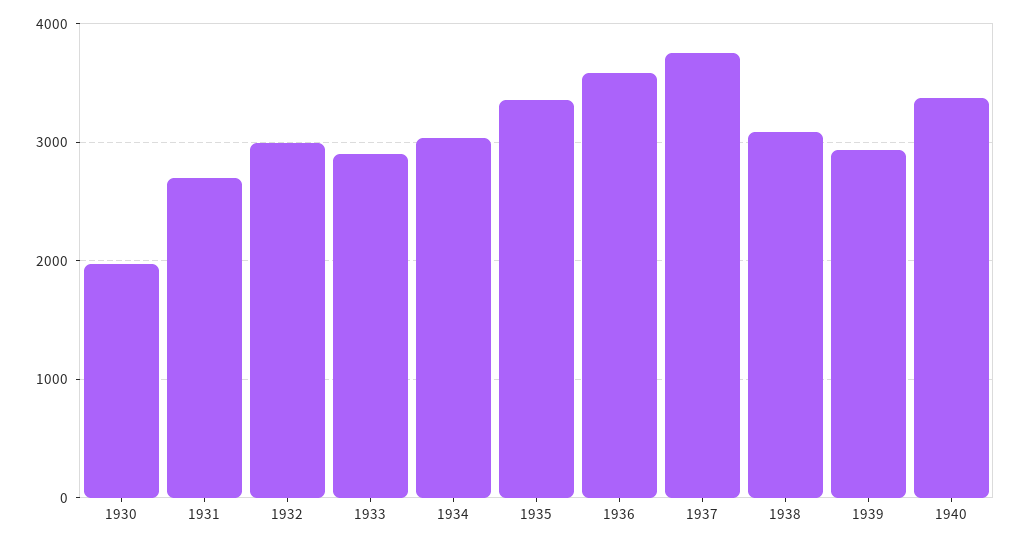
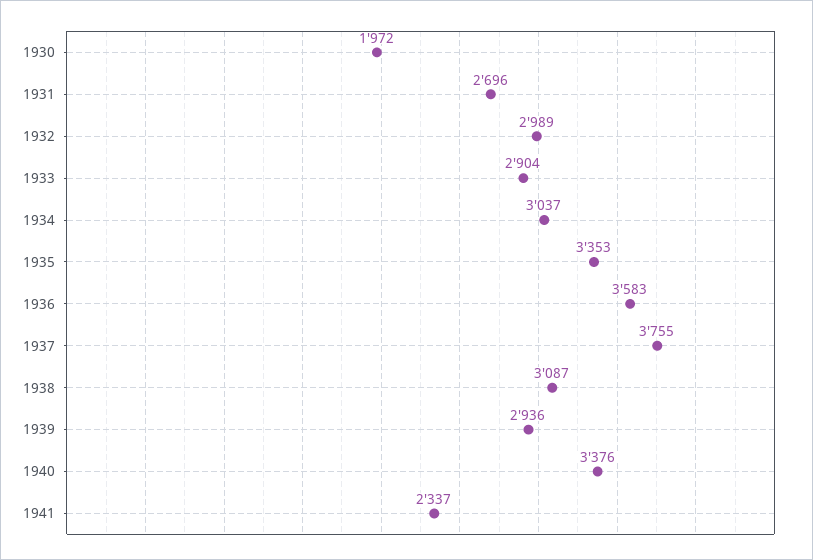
1941: none -> 2337

